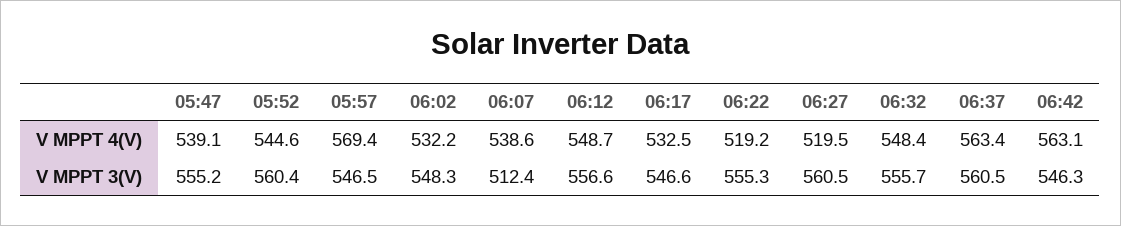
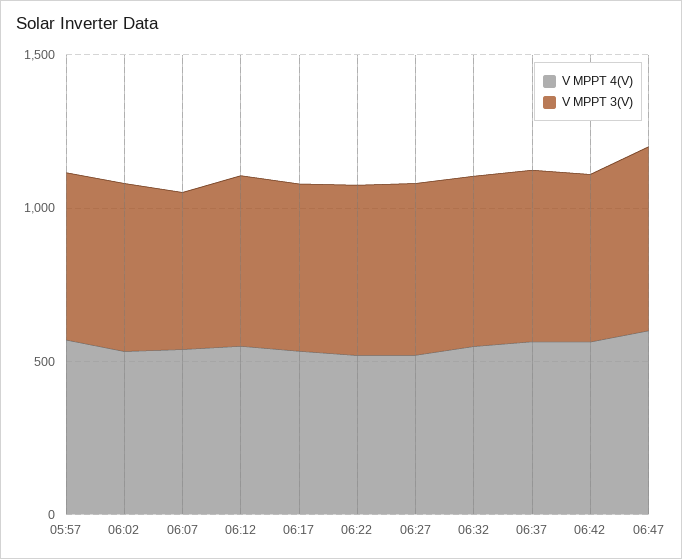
V MPPT 4(V), 05:47: 539.1 -> none
V MPPT 4(V), 05:52: 544.6 -> none
V MPPT 3(V), 05:47: 555.2 -> none
V MPPT 3(V), 05:52: 560.4 -> none
V MPPT 4(V), 06:47: none -> 600
V MPPT 3(V), 06:47: none -> 600

